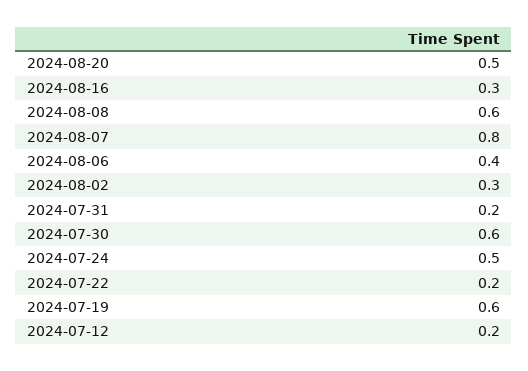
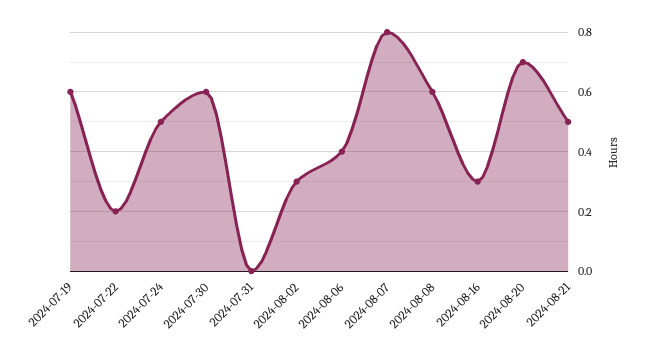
2024-08-20: 0.5 -> 0.7
2024-07-31: 0.2 -> 0
2024-07-12: 0.2 -> none
2024-08-21: none -> 0.5

